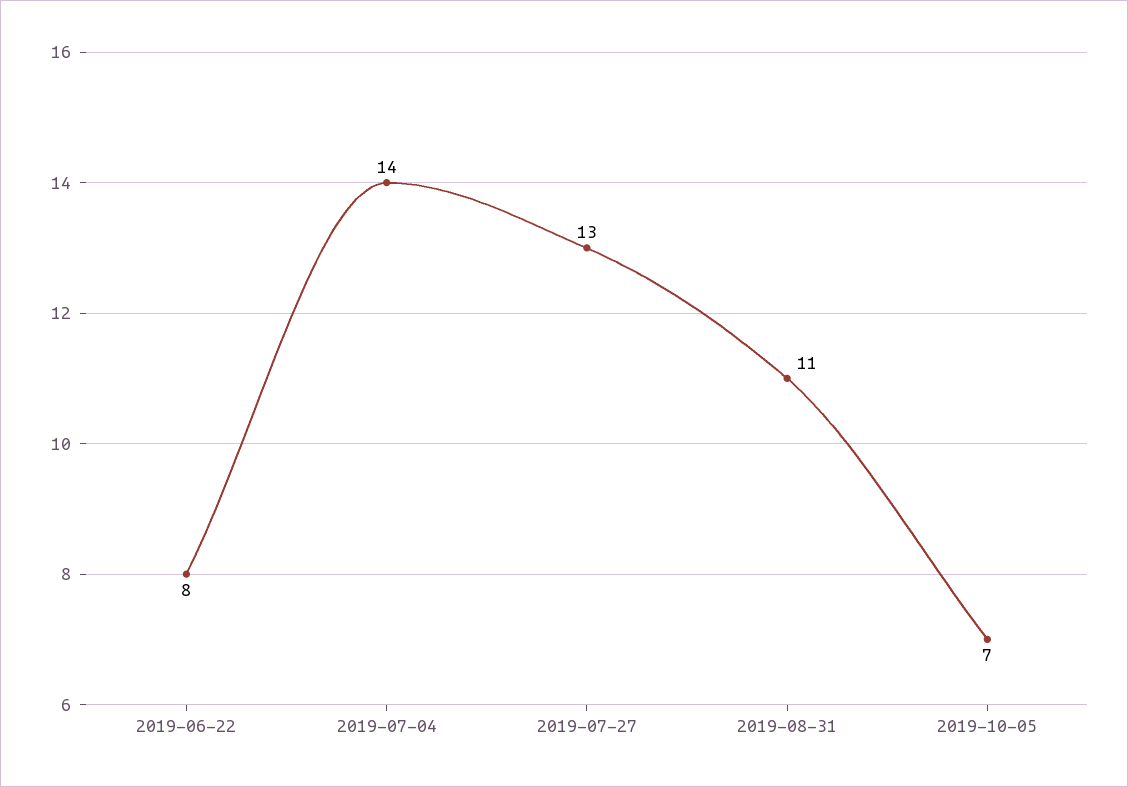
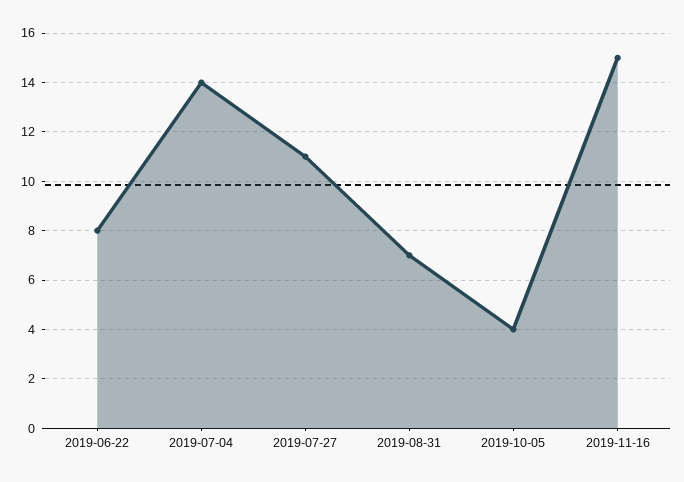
2019-07-27: 13 -> 11
2019-08-31: 11 -> 7
2019-10-05: 7 -> 4
2019-11-16: none -> 15

